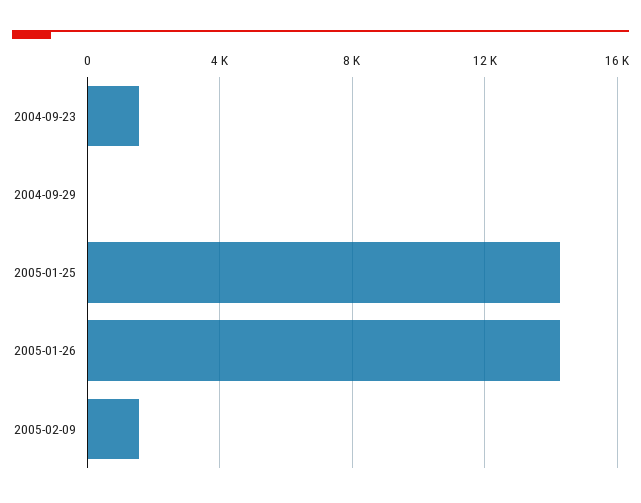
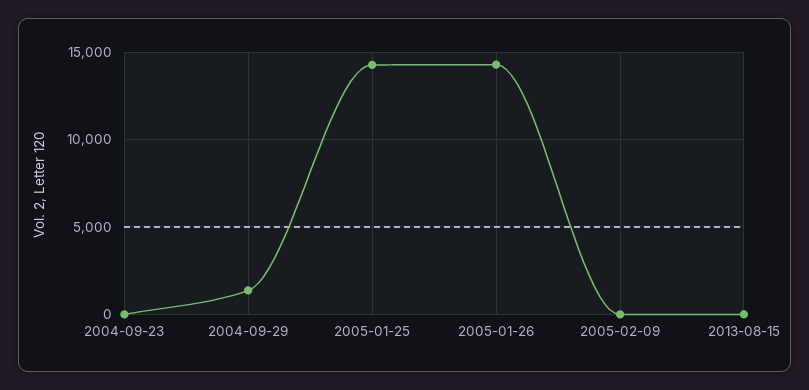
2004-09-23: 1500 -> 0
2004-09-29: 0 -> 1500
2005-02-09: 1500 -> 0
2013-08-15: none -> 0

